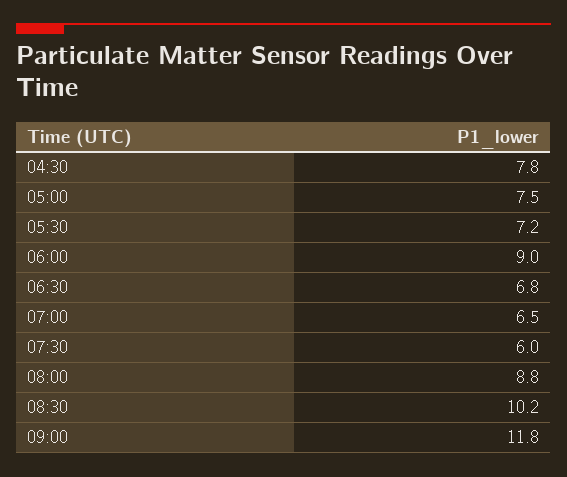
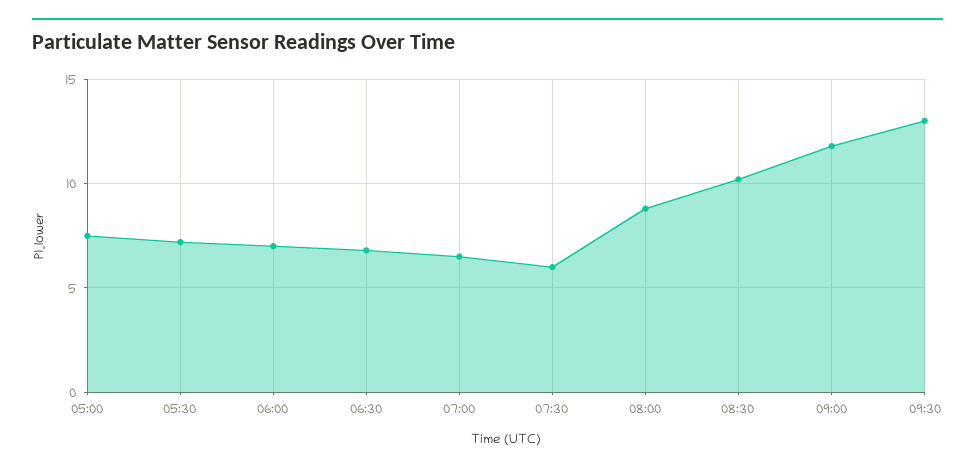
04:30: 7.8 -> none
06:00: 9 -> 7
09:30: none -> 13

